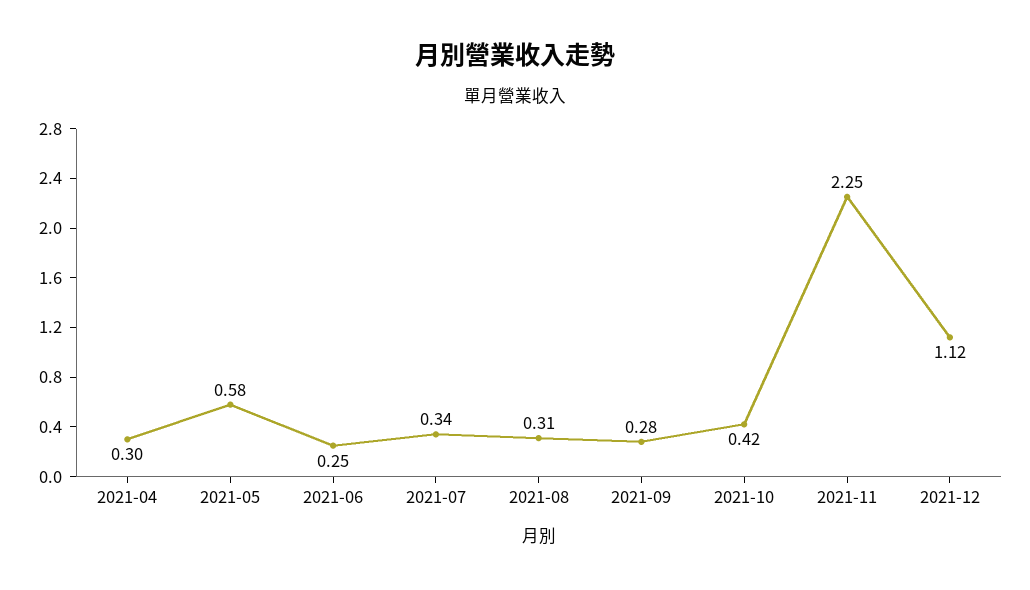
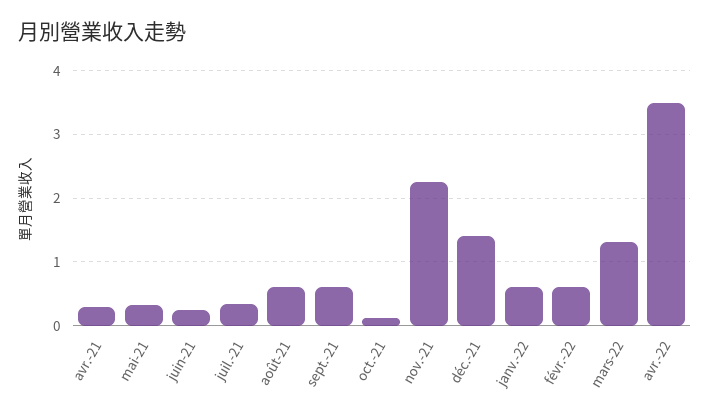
2021-05: 0.58 -> 0.3
2021-08: 0.31 -> 0.6
2021-09: 0.28 -> 0.6
2021-10: 0.42 -> 0.1
2021-12: 1.12 -> 1.4
janv.-22: none -> 0.6
févr.-22: none -> 0.6
mars-22: none -> 1.3
avr.-22: none -> 3.5

